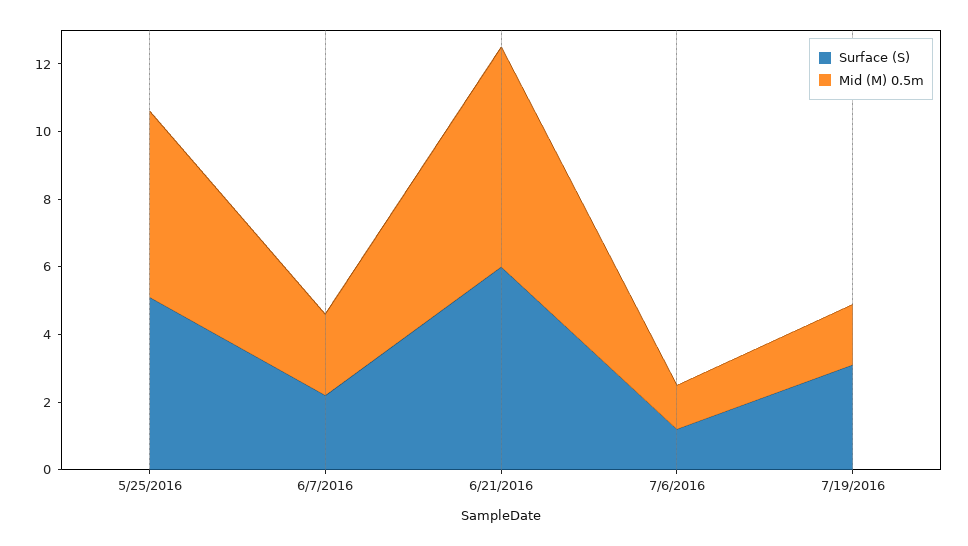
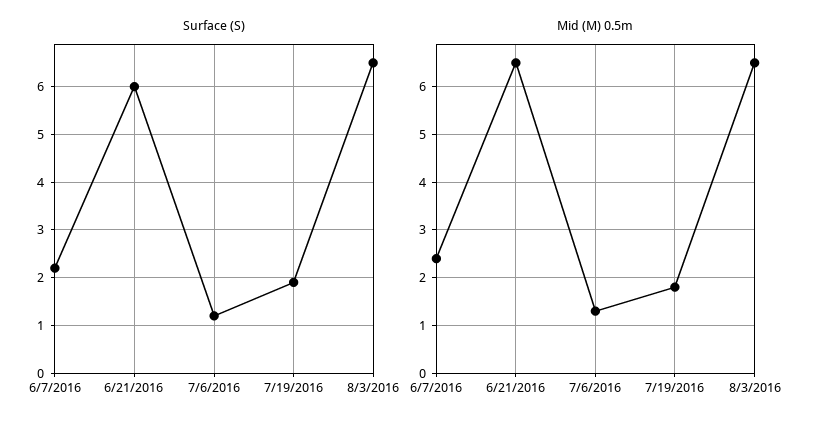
Surface (S), 5/25/2016: 5 -> none
Mid (M) 0.5m, 5/25/2016: 5.5 -> none
Surface (S), 7/19/2016: 3 -> 2
Surface (S), 8/3/2016: none -> 6.5
Mid (M) 0.5m, 8/3/2016: none -> 6.5

